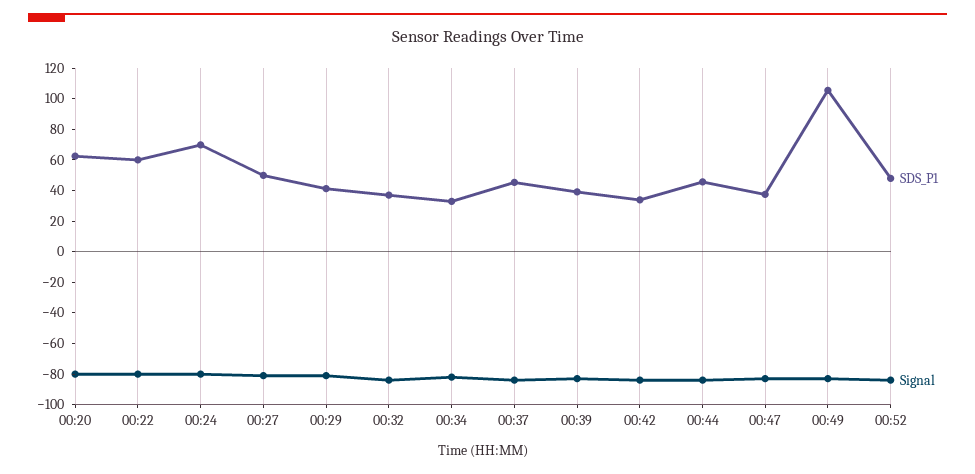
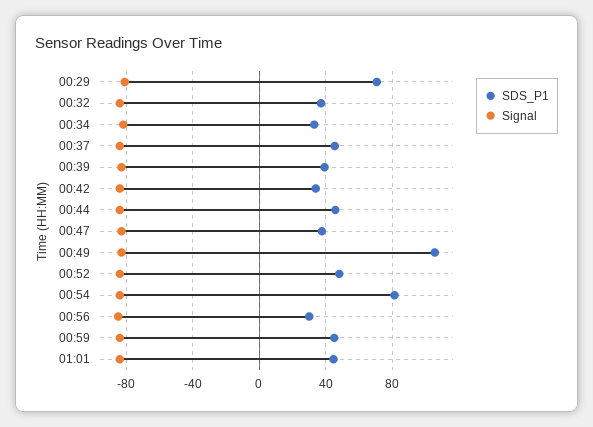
SDS_P1, 00:20: 60 -> none
Signal, 00:20: -80 -> none
SDS_P1, 00:22: 60 -> none
Signal, 00:22: -80 -> none
SDS_P1, 00:24: 70 -> none
Signal, 00:24: -80 -> none
SDS_P1, 00:27: 50 -> none
Signal, 00:27: -80 -> none
SDS_P1, 00:29: 40 -> 70
SDS_P1, 00:54: none -> 80
Signal, 00:54: none -> -85
SDS_P1, 00:56: none -> 30
Signal, 00:56: none -> -85
SDS_P1, 00:59: none -> 45
Signal, 00:59: none -> -85
SDS_P1, 01:01: none -> 45
Signal, 01:01: none -> -85

